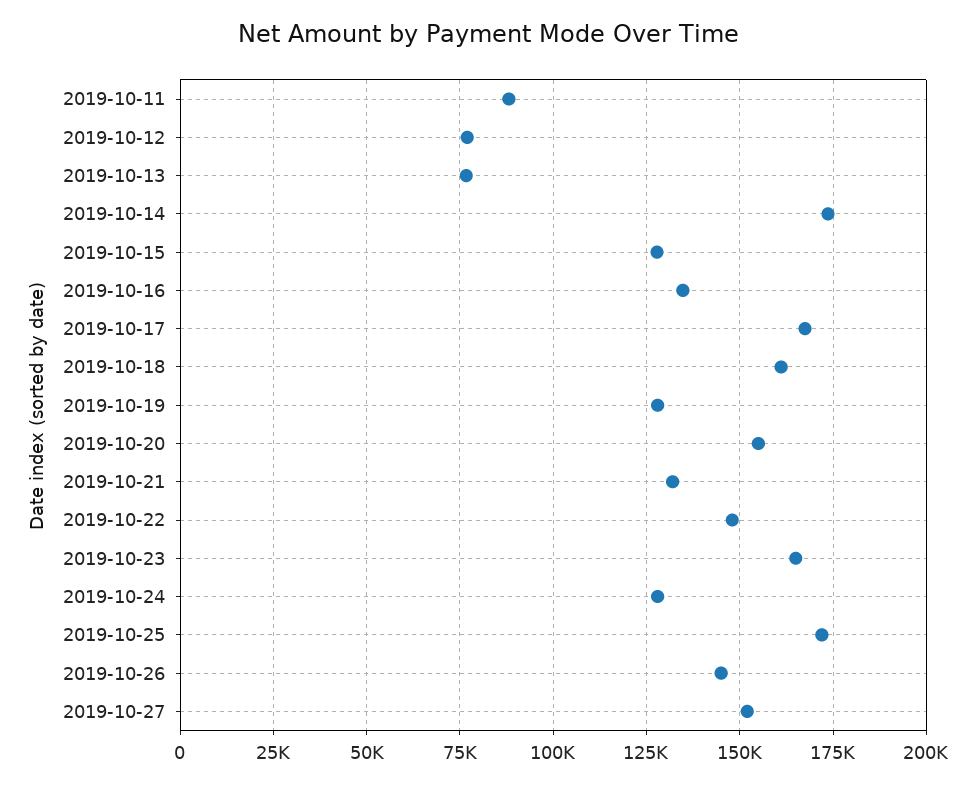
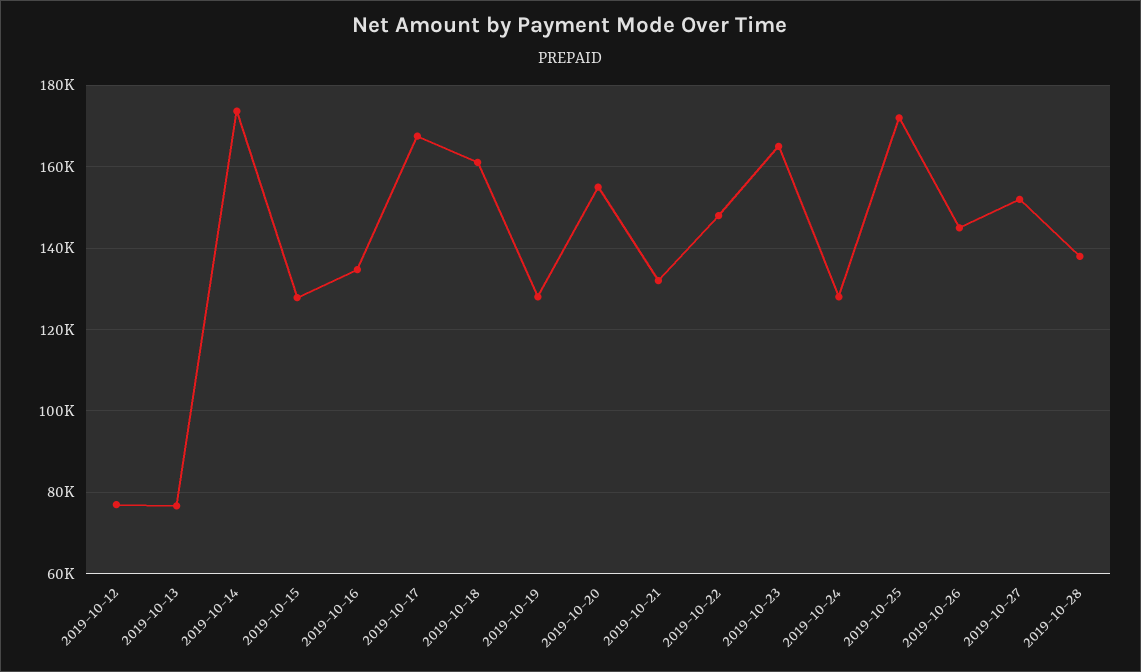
2019-10-11: 87500 -> none
2019-10-28: none -> 138000

